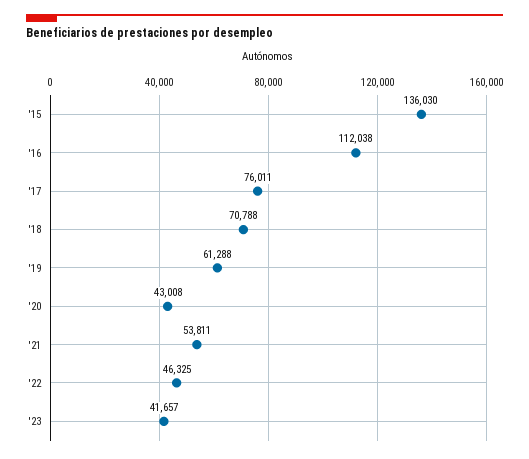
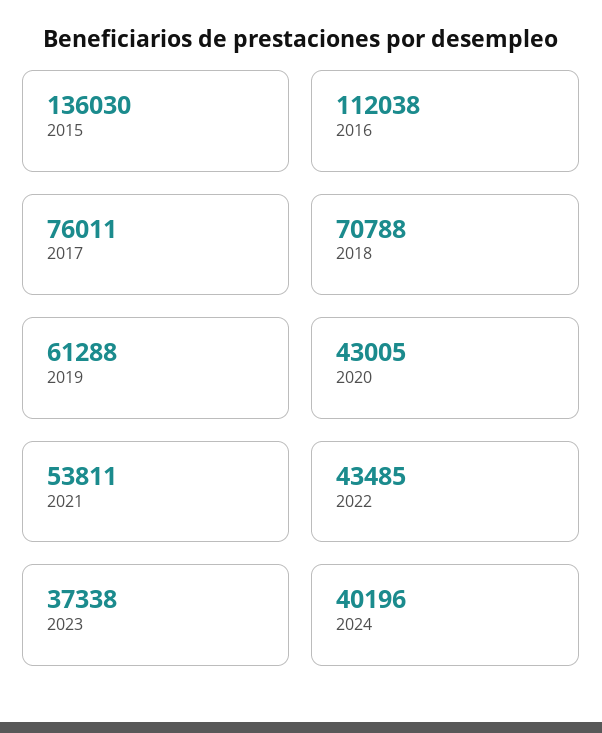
'20: 43008 -> 43005
'22: 46325 -> 43485
'23: 41657 -> 37338
2024: none -> 40196

